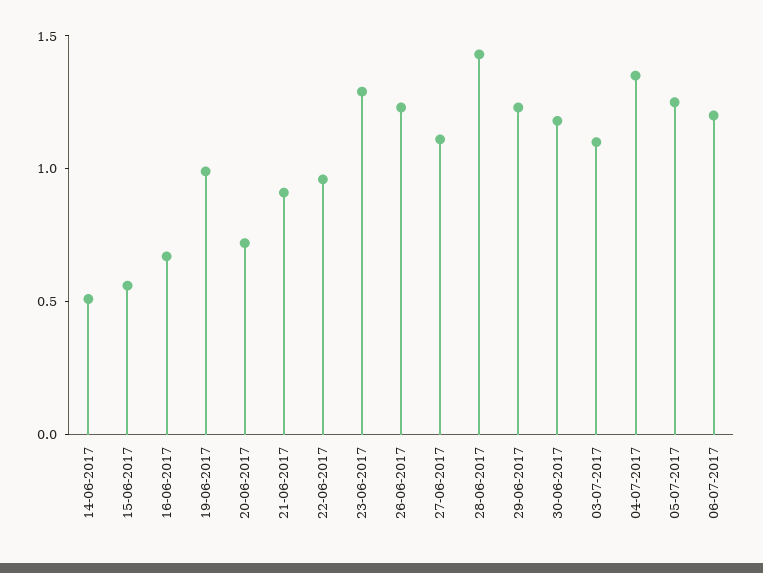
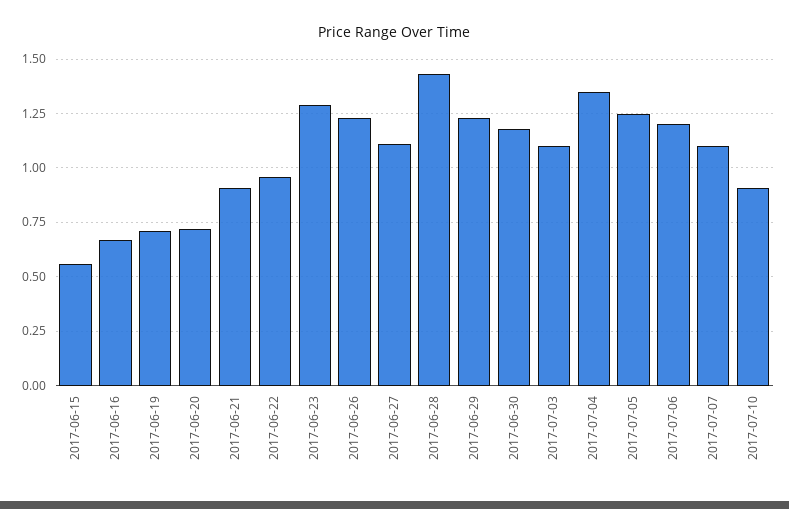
14-06-2017: 0.5 -> none
19-06-2017: 1 -> 0.7
2017-07-07: none -> 1.1
2017-07-10: none -> 0.9

